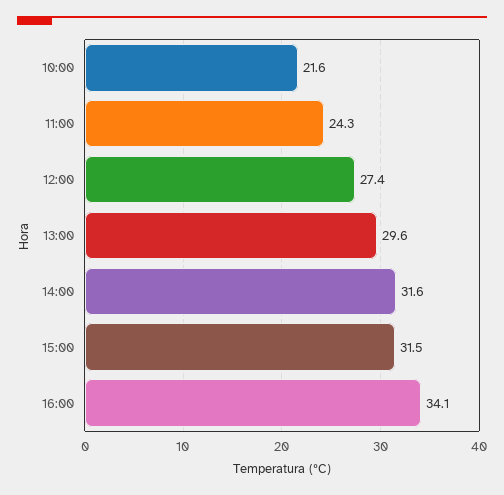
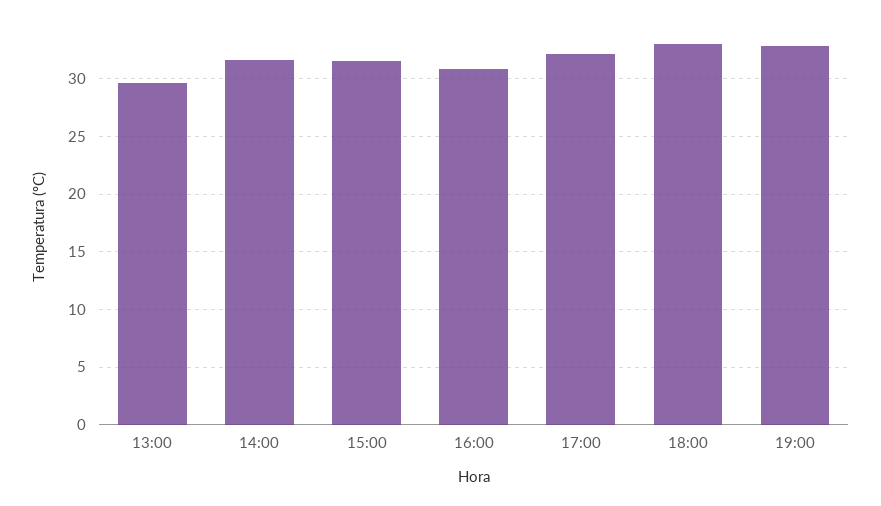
10:00: 21.6 -> none
11:00: 24.3 -> none
12:00: 27.4 -> none
16:00: 34.1 -> 31
17:00: none -> 32
18:00: none -> 33
19:00: none -> 33

